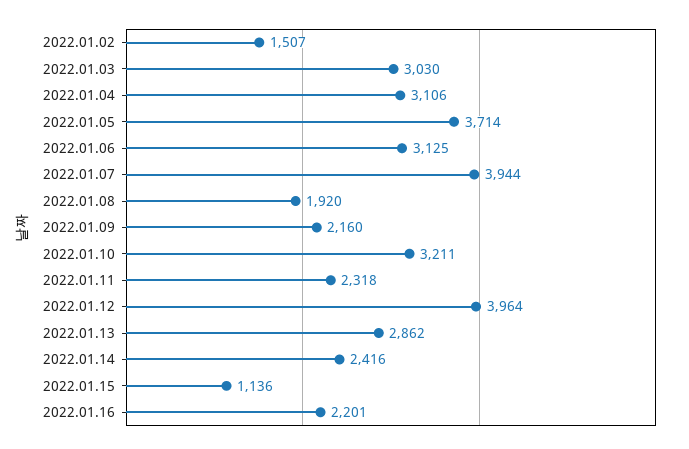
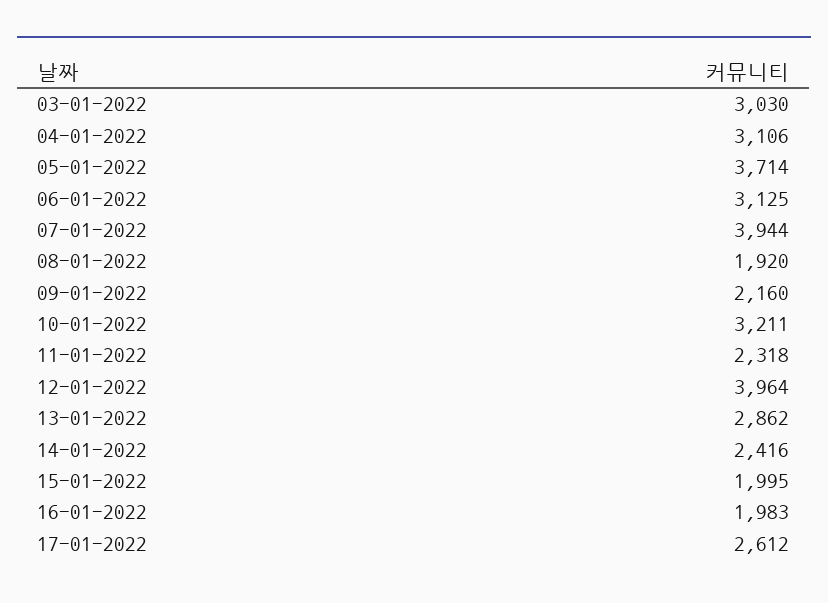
2022.01.02: 1507 -> none
2022.01.15: 1136 -> 1995
2022.01.16: 2201 -> 1983
17-01-2022: none -> 2612

